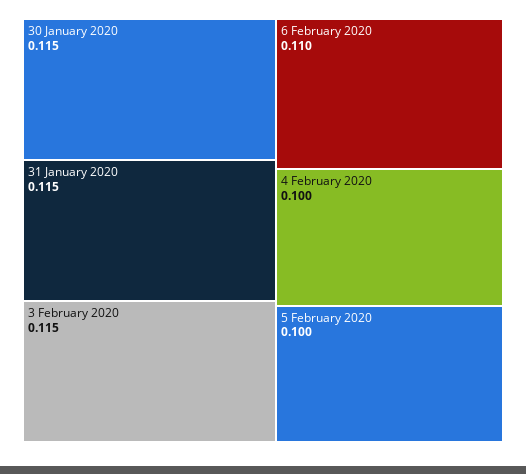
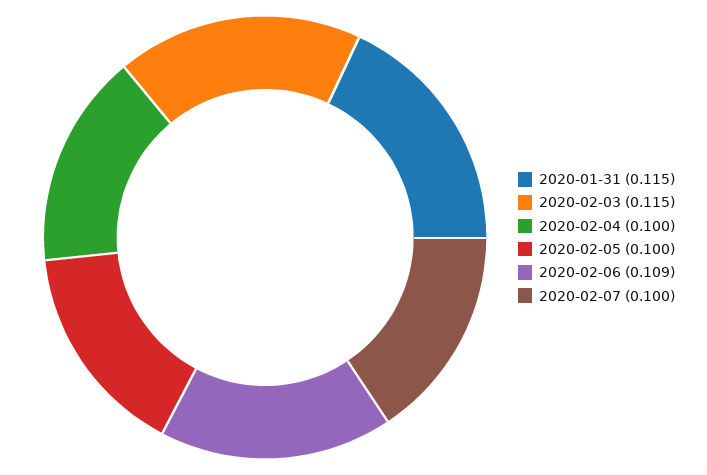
30 January 2020: 0.115 -> none
6 February 2020: 0.11 -> 0.109
2020-02-07: none -> 0.1

